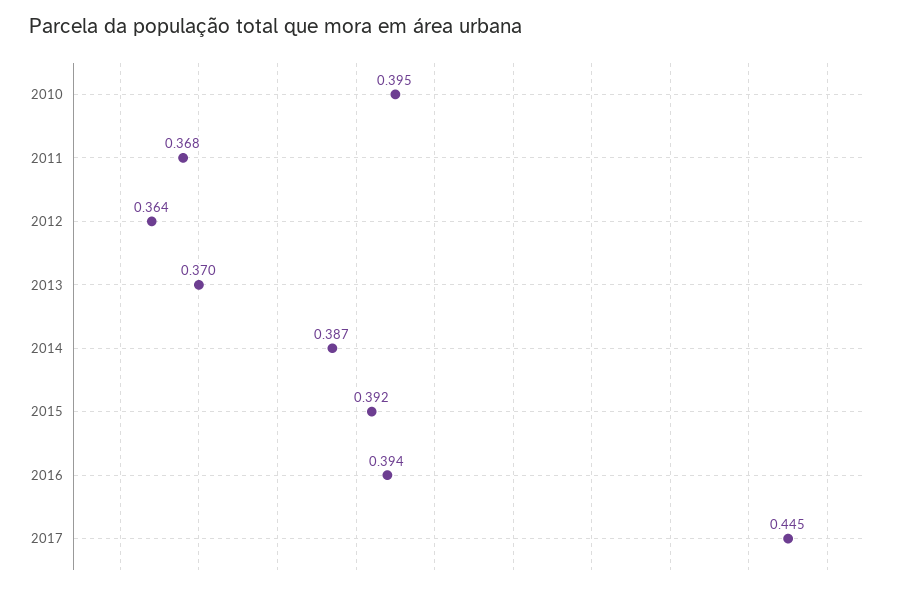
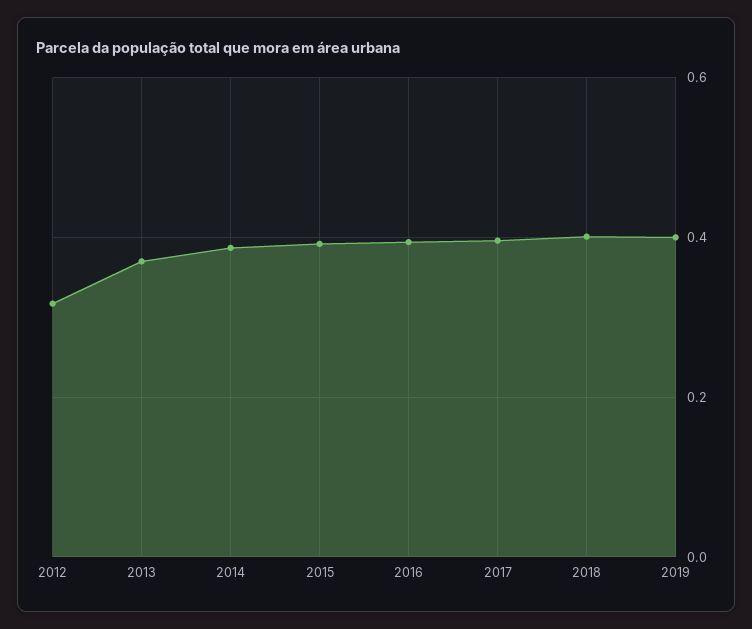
2010: 0.395 -> none
2011: 0.368 -> none
2012: 0.364 -> 0.32
2017: 0.445 -> 0.4
2018: none -> 0.4
2019: none -> 0.4

